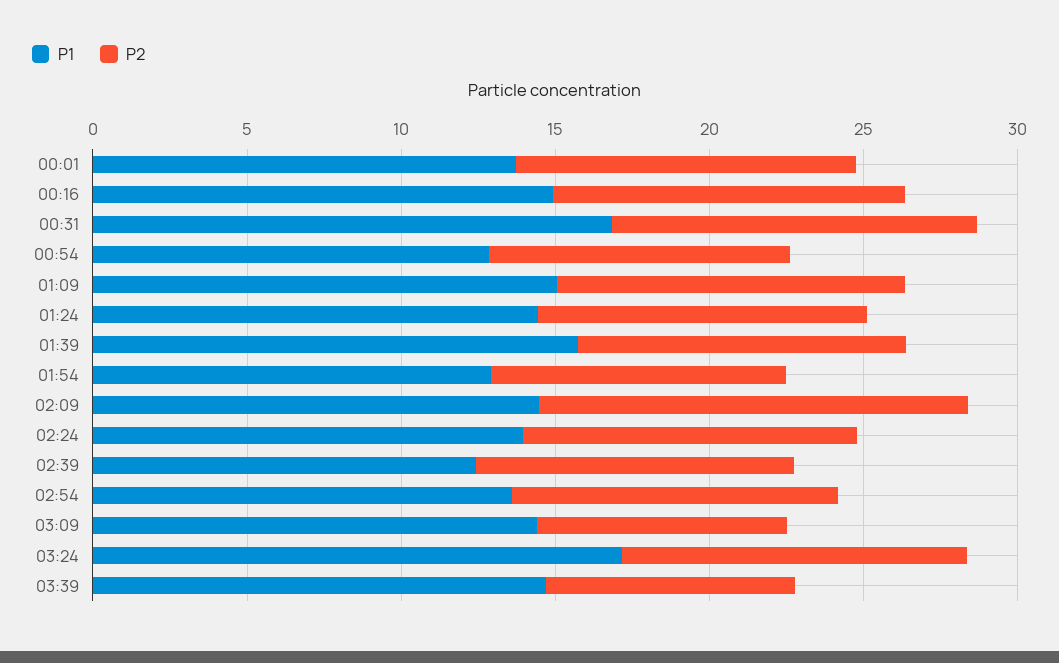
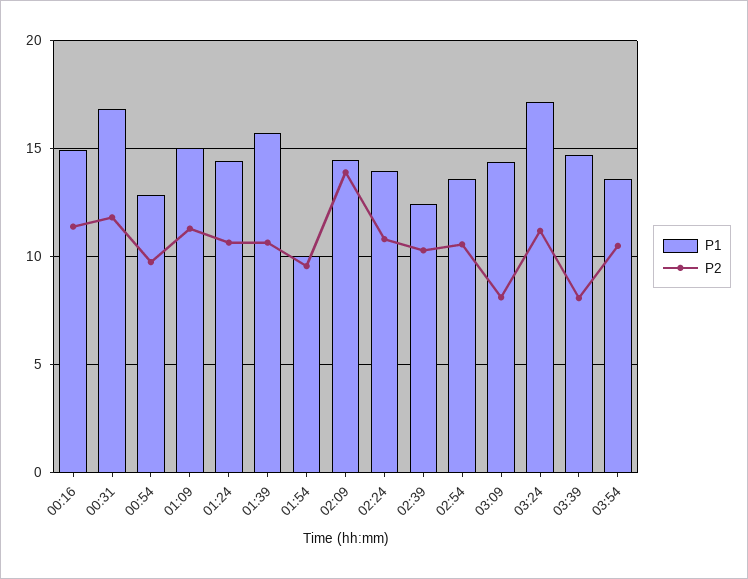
P1, 00:01: 14 -> none
P2, 00:01: 11 -> none
P1, 01:54: 13 -> 10
P1, 03:54: none -> 13.5
P2, 03:54: none -> 10.5

